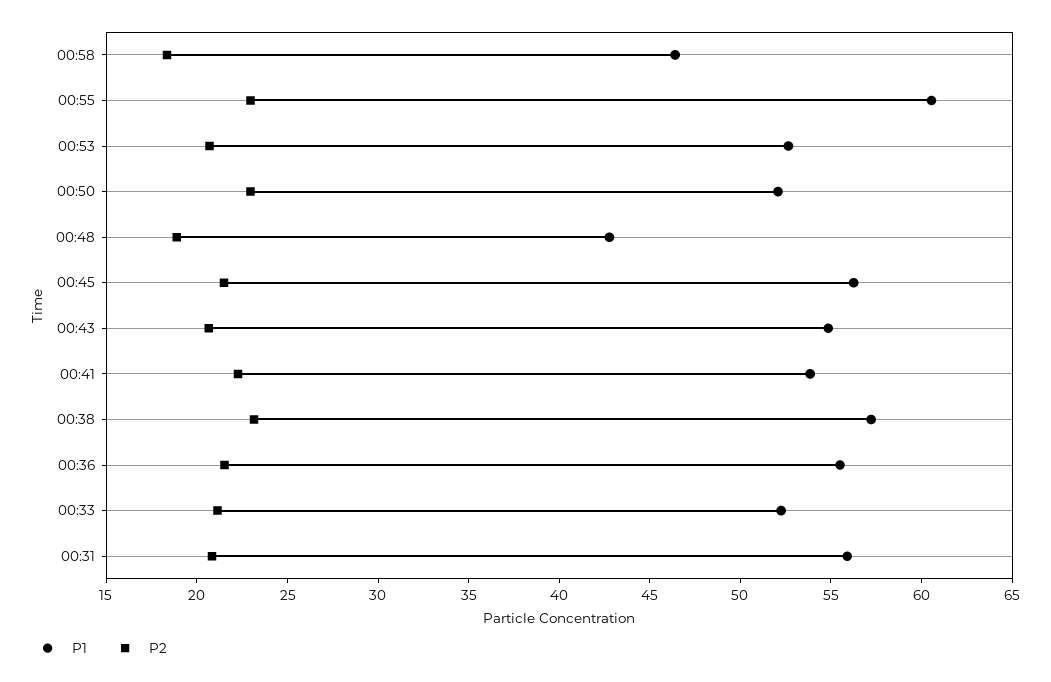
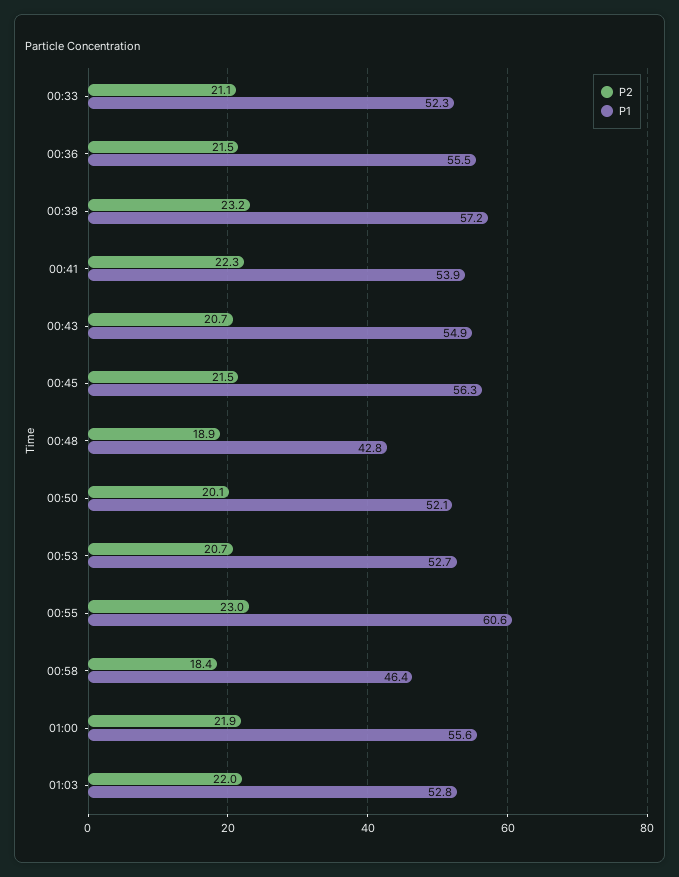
P2, 00:50: 23 -> 20.1
P1, 00:31: 56 -> none
P2, 00:31: 21 -> none
P2, 01:00: none -> 21.9
P1, 01:00: none -> 55.6
P2, 01:03: none -> 22
P1, 01:03: none -> 52.8

